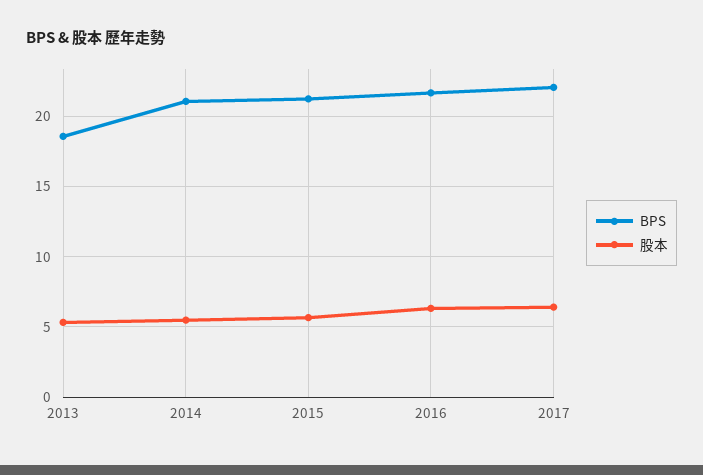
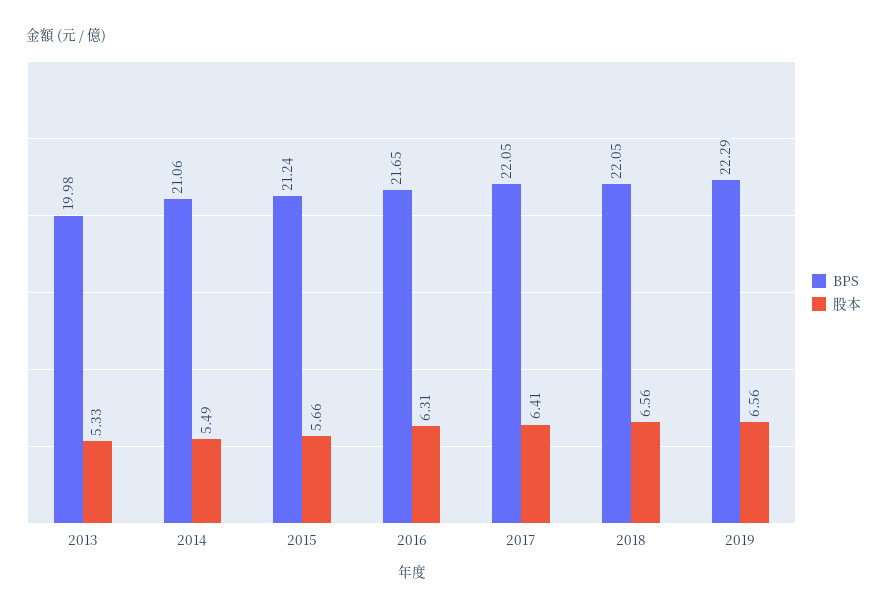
BPS, 2013: 18.5 -> 19.98
BPS, 2018: none -> 22.05
股本, 2018: none -> 6.56
BPS, 2019: none -> 22.29
股本, 2019: none -> 6.56

